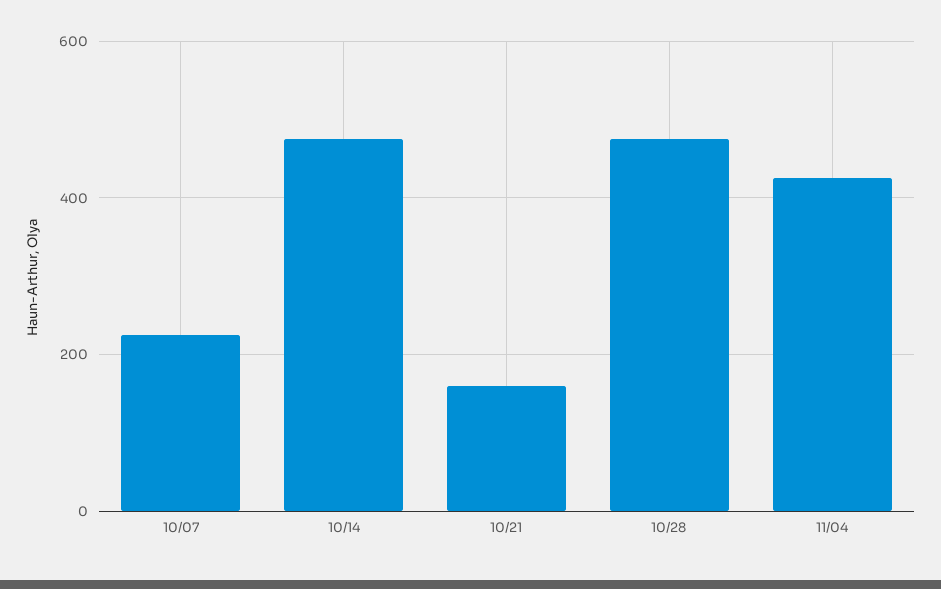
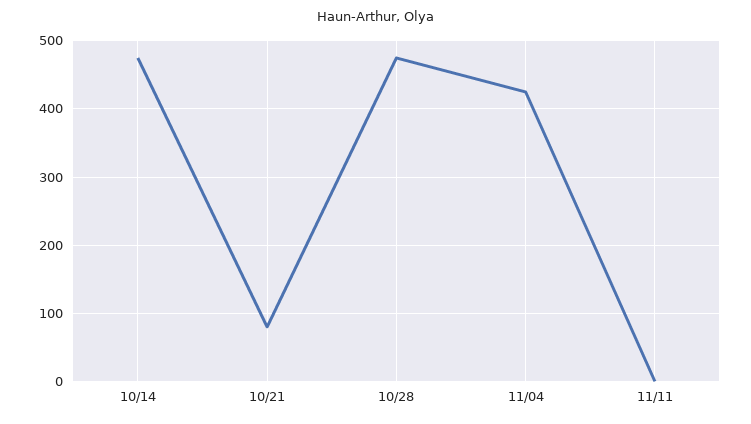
10/07: 220 -> none
10/21: 160 -> 80
11/11: none -> 0

